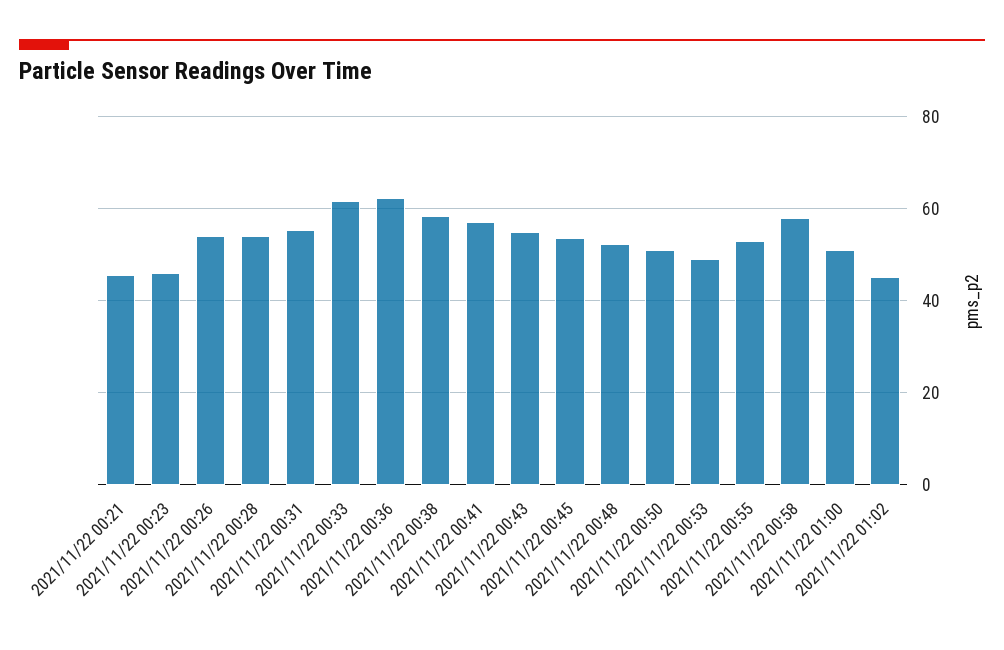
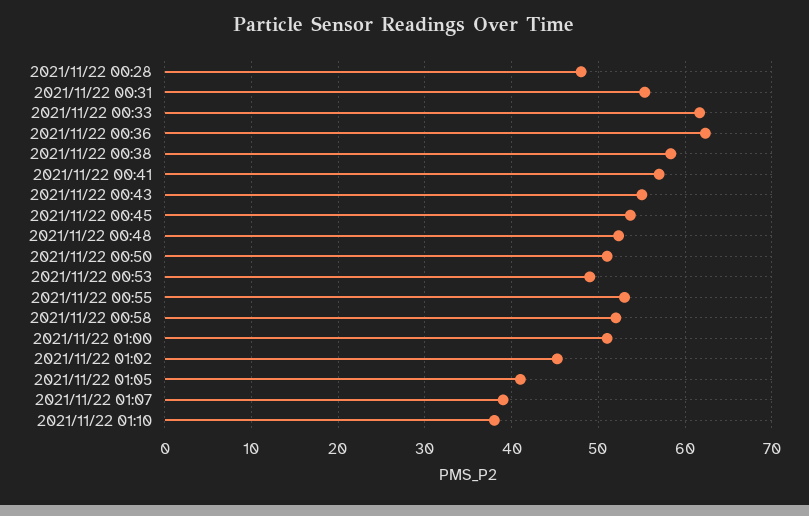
2021/11/22 00:21: 46 -> none
2021/11/22 00:23: 46 -> none
2021/11/22 00:26: 54 -> none
2021/11/22 00:28: 54 -> 48
2021/11/22 00:58: 58 -> 52
2021/11/22 01:05: none -> 41
2021/11/22 01:07: none -> 39
2021/11/22 01:10: none -> 38

